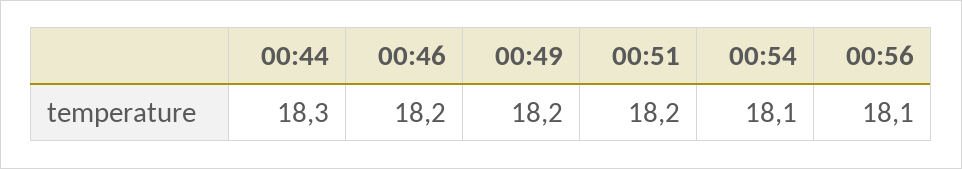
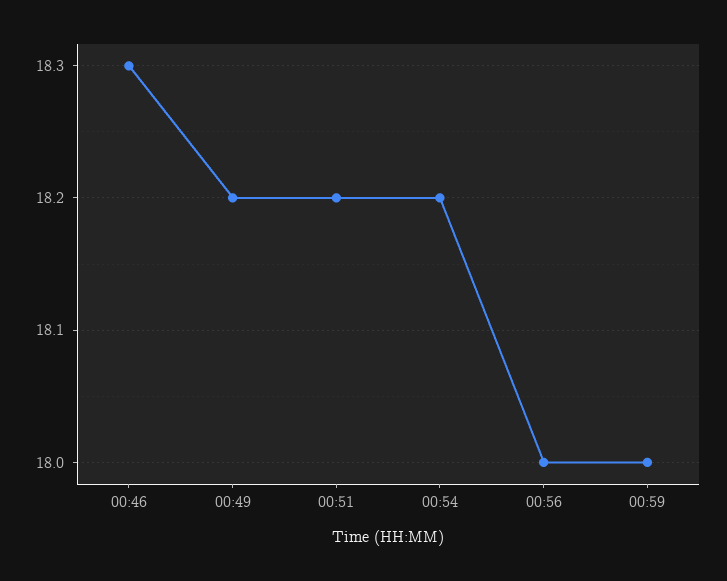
00:44: 18.3 -> none
00:46: 18.2 -> 18.3
00:54: 18.1 -> 18.2
00:56: 18.1 -> 18
00:59: none -> 18

